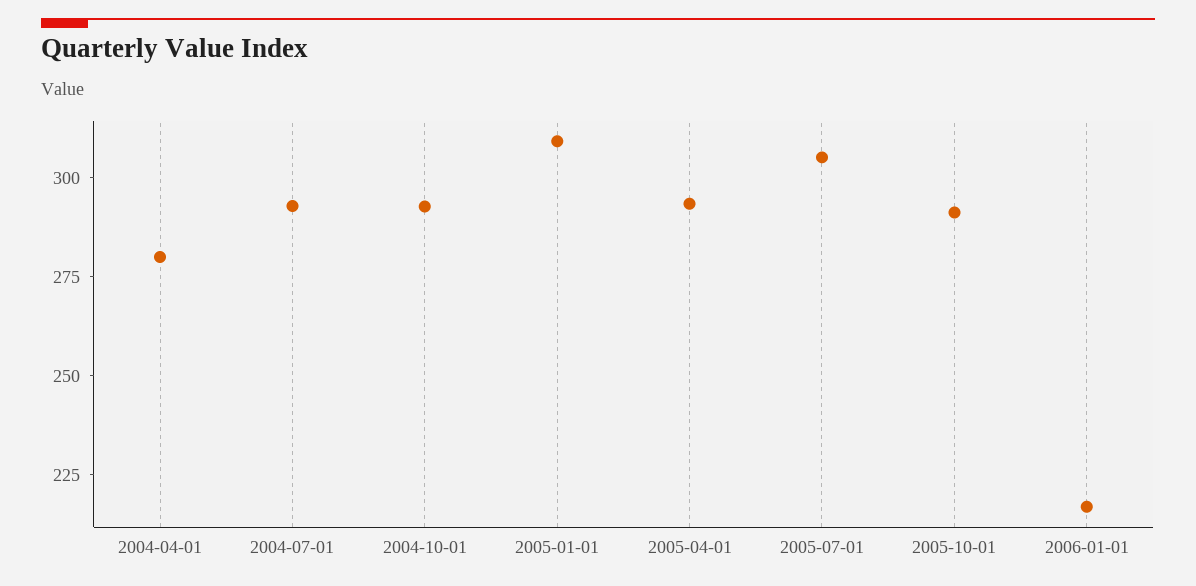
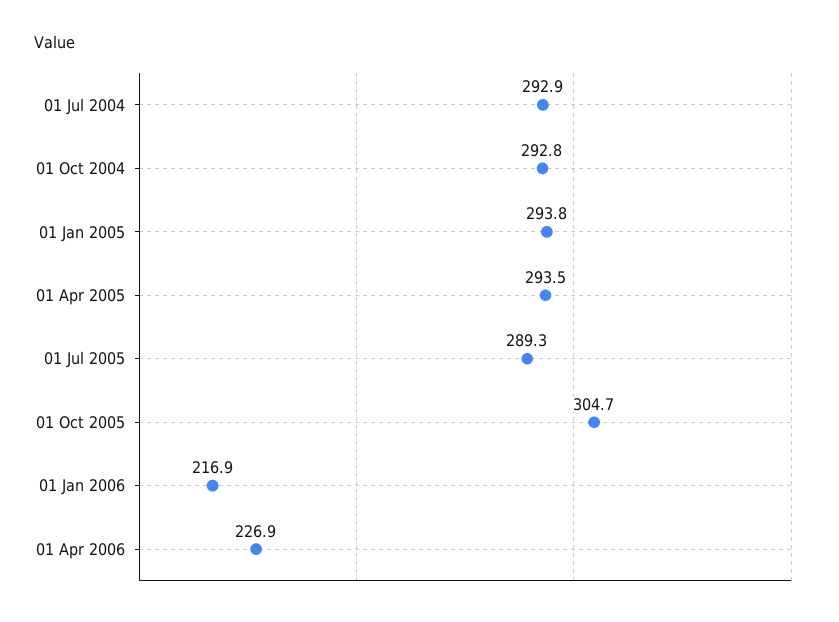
2004-04-01: 280 -> none
2005-01-01: 310 -> 293.8
2005-07-01: 305 -> 289.3
2005-10-01: 290 -> 304.7
01 Apr 2006: none -> 226.9

